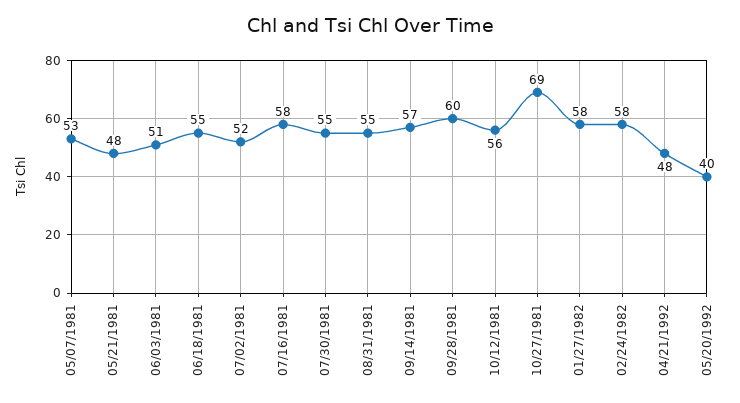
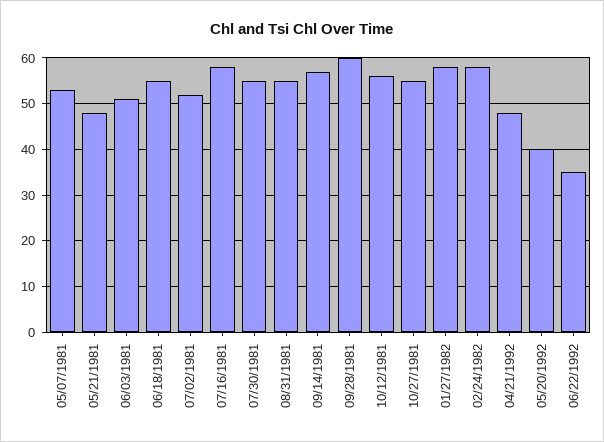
10/27/1981: 69 -> 55
06/22/1992: none -> 35

